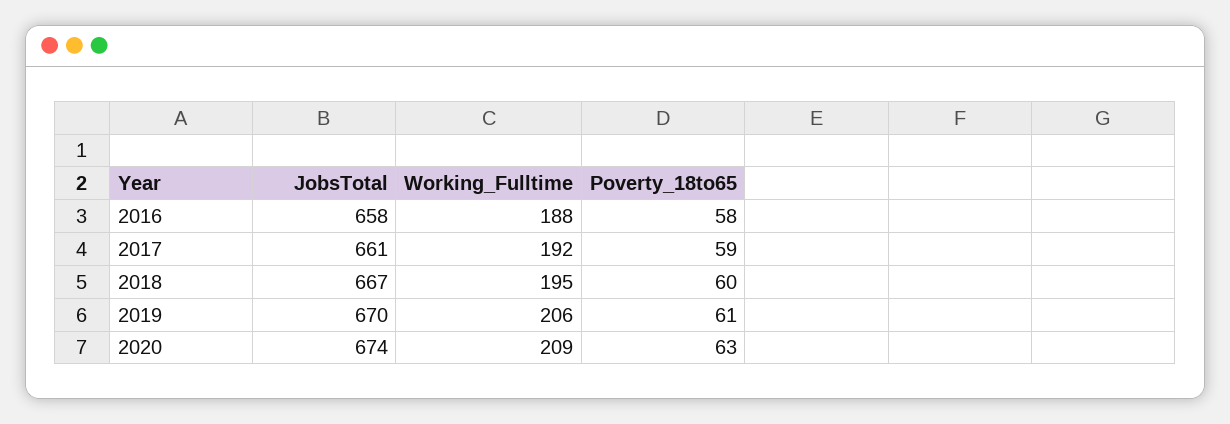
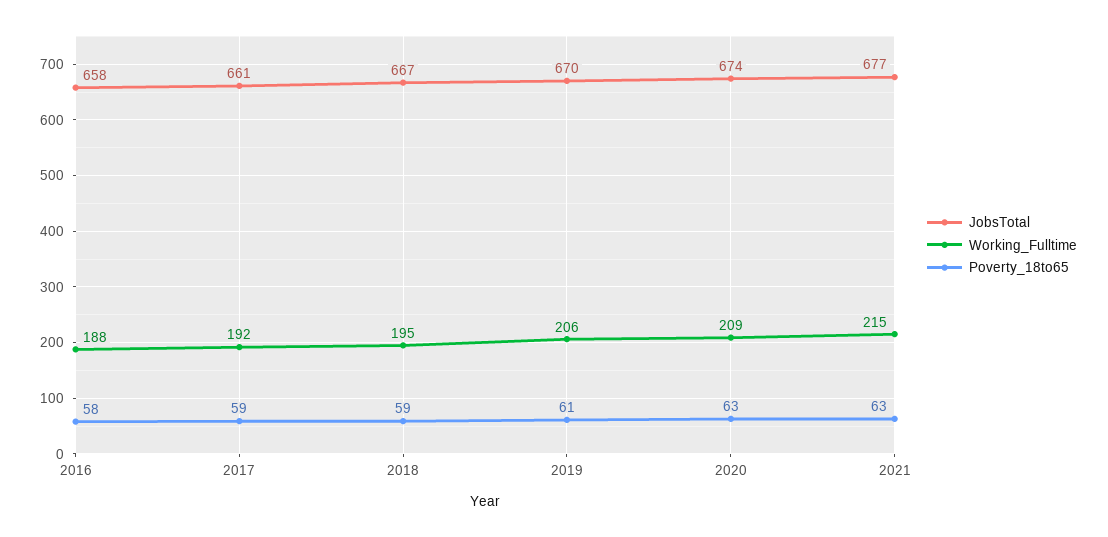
Poverty_18to65, 2018: 60 -> 59
JobsTotal, 2021: none -> 677
Working_Fulltime, 2021: none -> 215
Poverty_18to65, 2021: none -> 63

